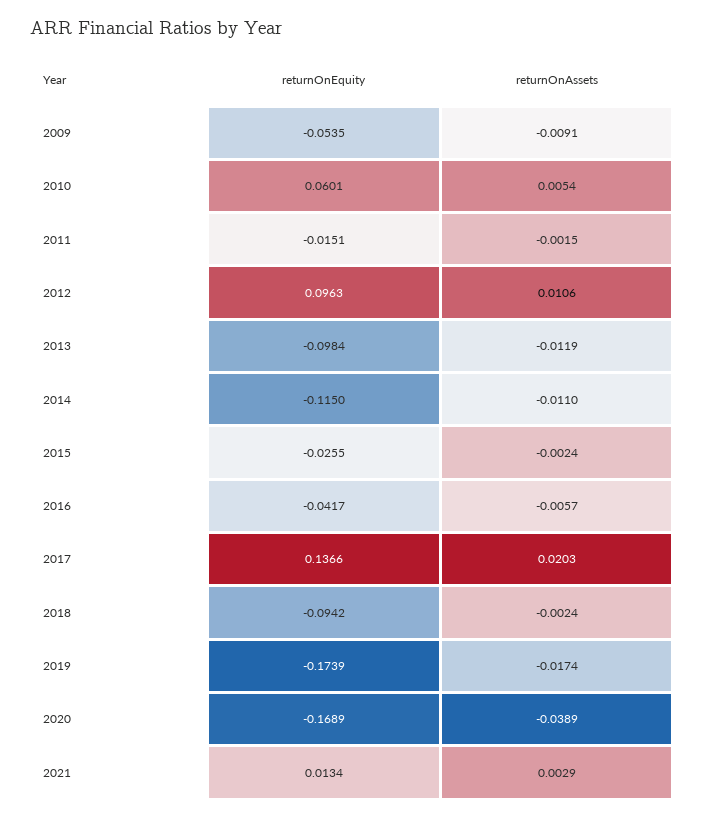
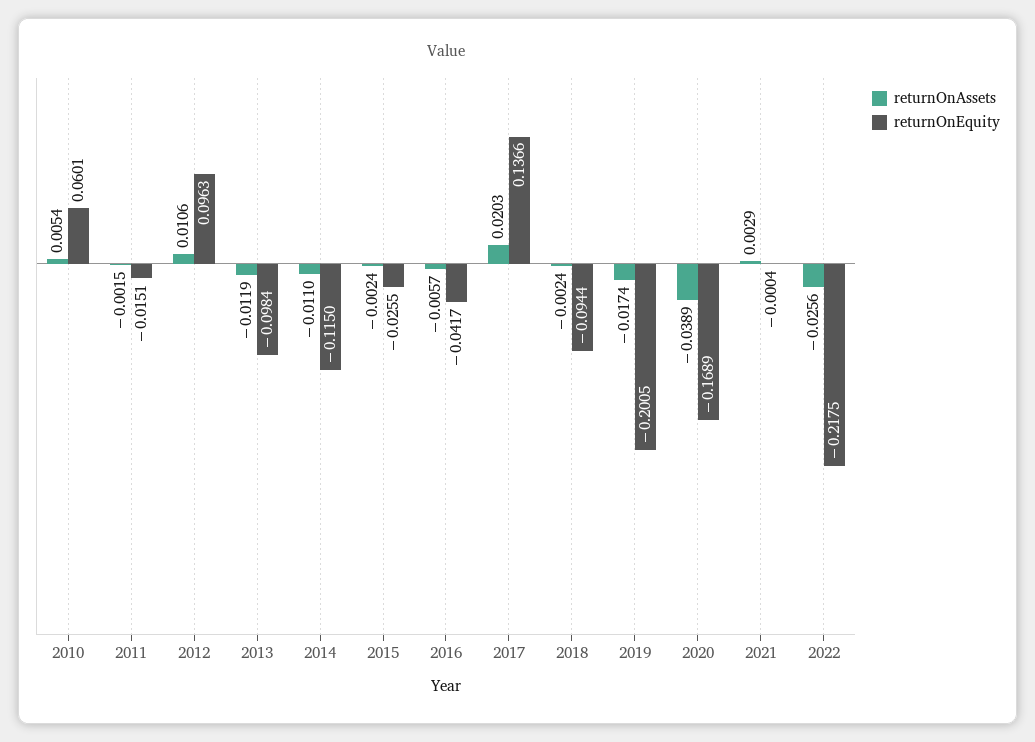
returnOnEquity, 2009: -0.0535 -> none
returnOnAssets, 2009: -0.0091 -> none
returnOnEquity, 2018: -0.0942 -> -0.0944
returnOnEquity, 2019: -0.1739 -> -0.2005
returnOnEquity, 2021: 0.0134 -> -0.0004
returnOnAssets, 2022: none -> -0.0256
returnOnEquity, 2022: none -> -0.2175

